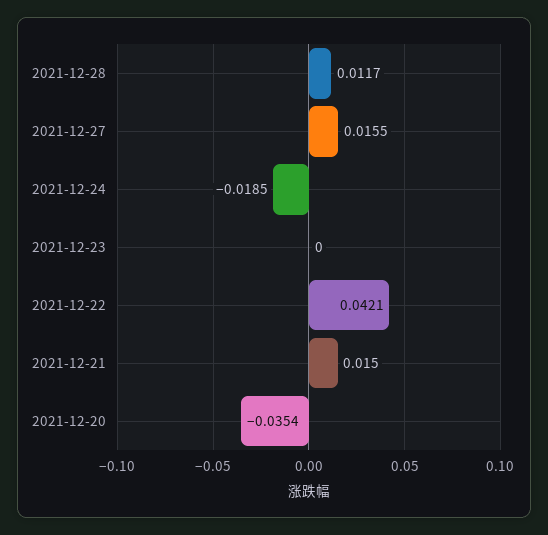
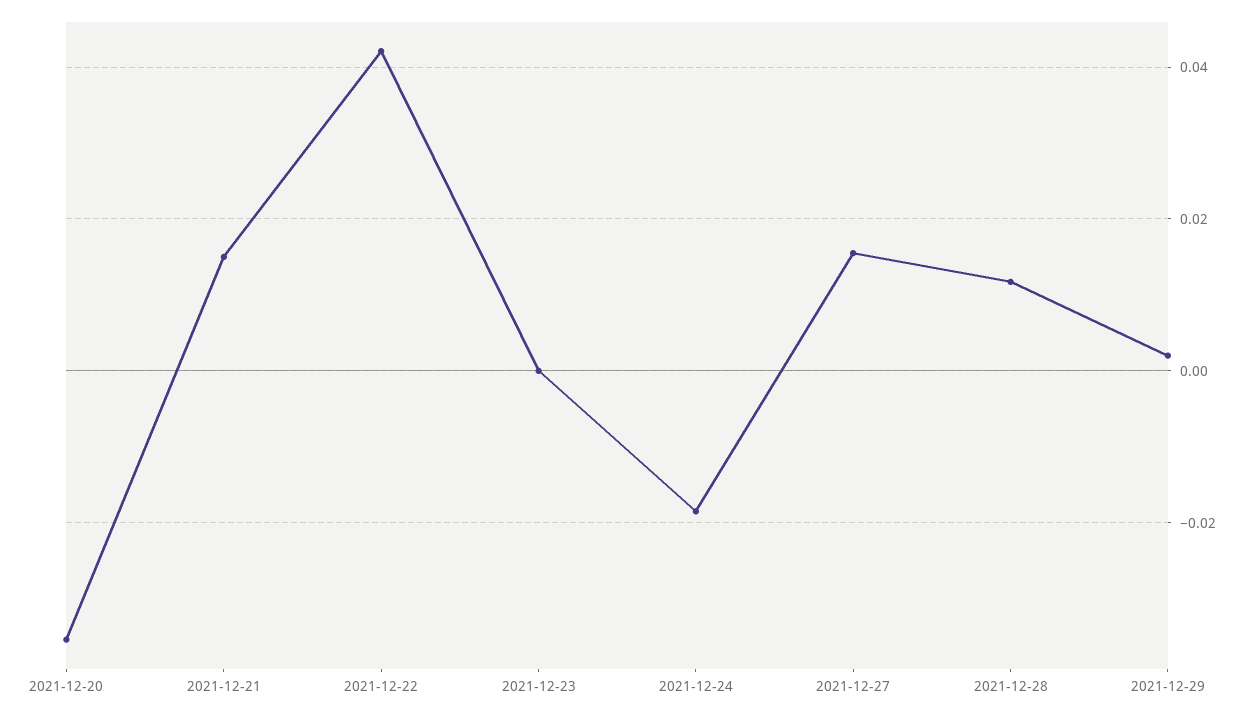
2021-12-29: none -> 0.002

